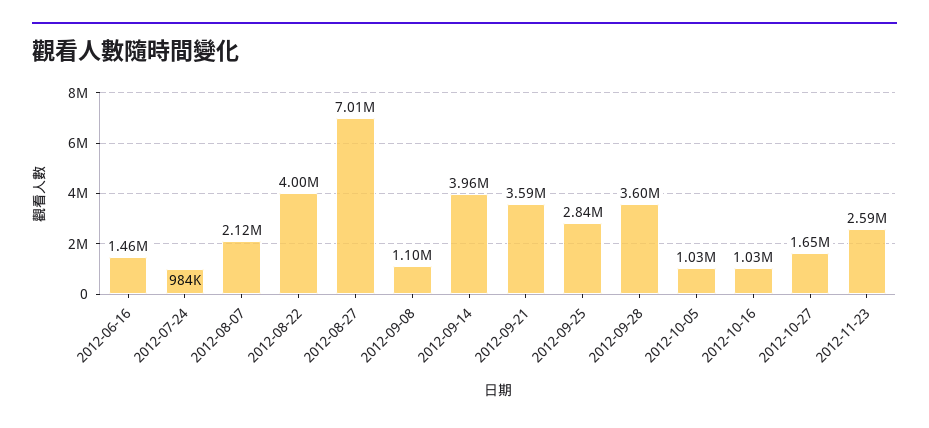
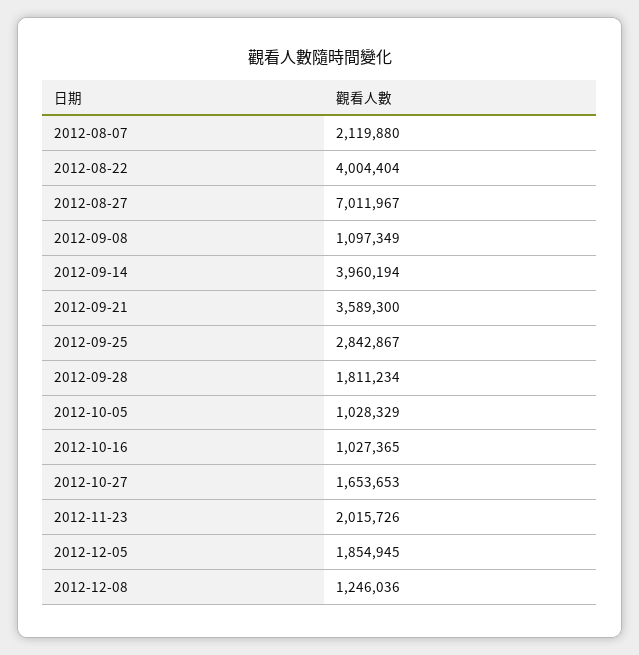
2012-06-16: 1460000 -> none
2012-07-24: 984000 -> none
2012-09-28: 3600000 -> 1811234
2012-11-23: 2590000 -> 2015726
2012-12-05: none -> 1854945
2012-12-08: none -> 1246036

